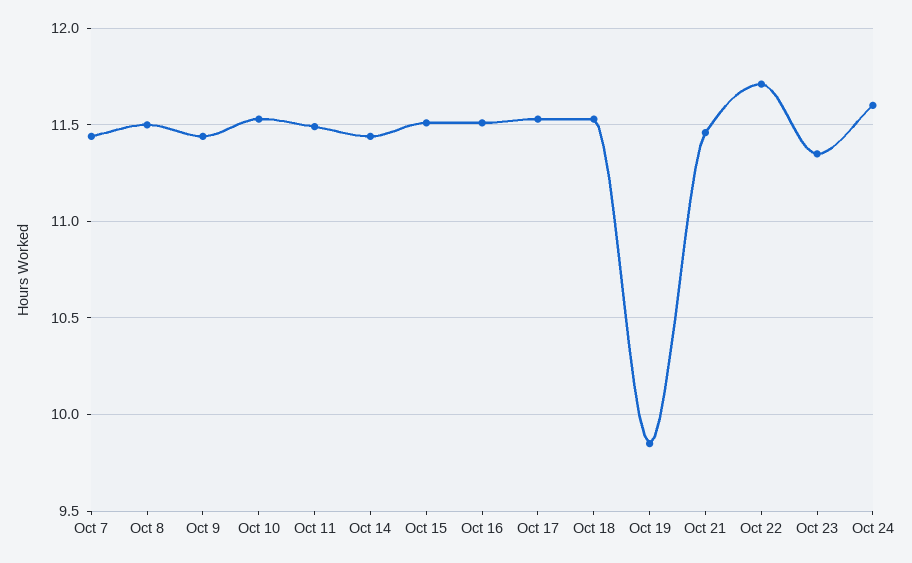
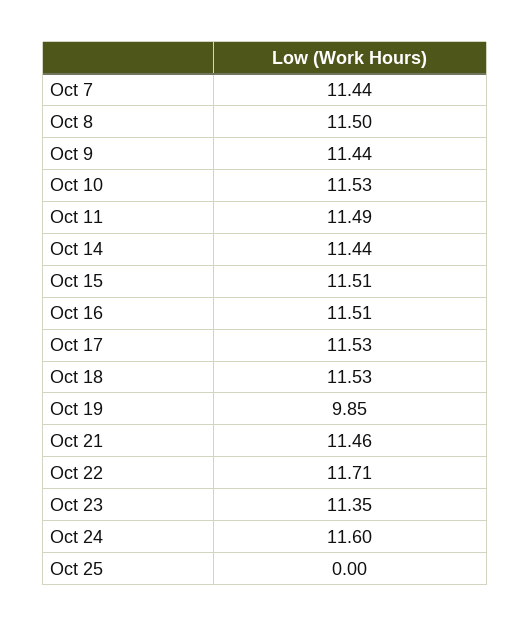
Oct 25: none -> 0

